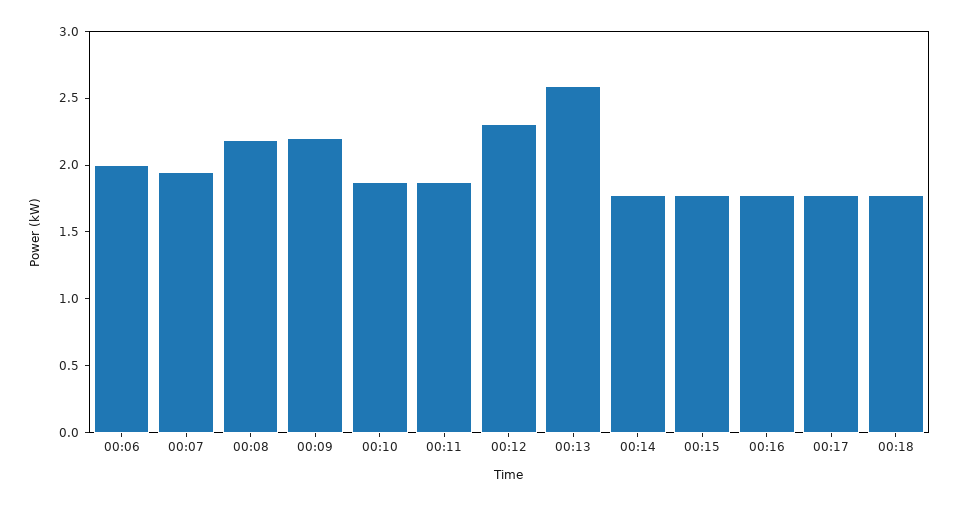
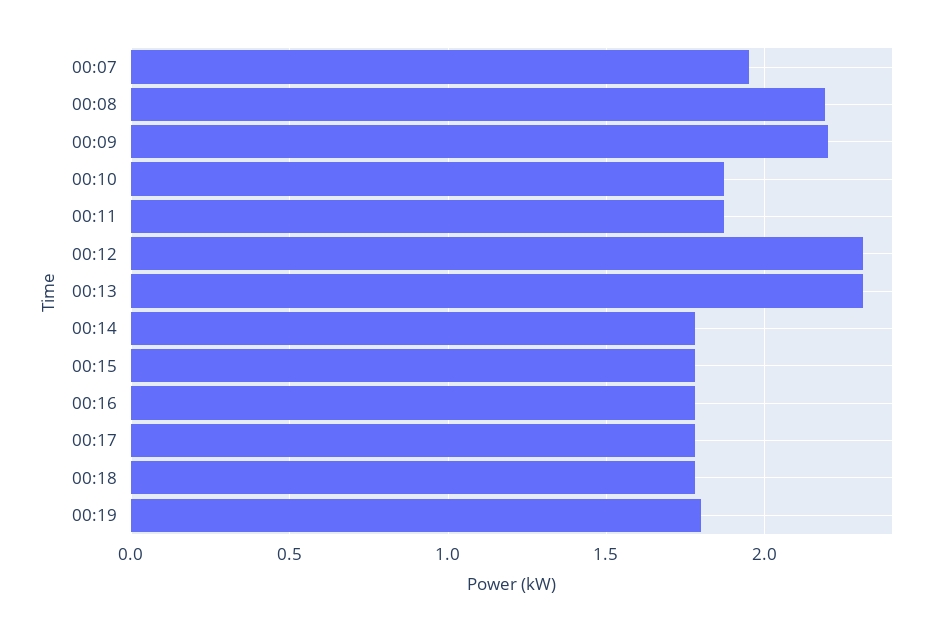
00:06: 2 -> none
00:13: 2.6 -> 2.3
00:19: none -> 1.8

